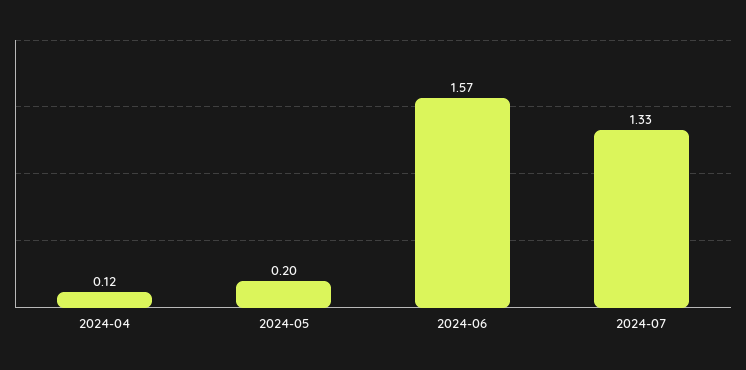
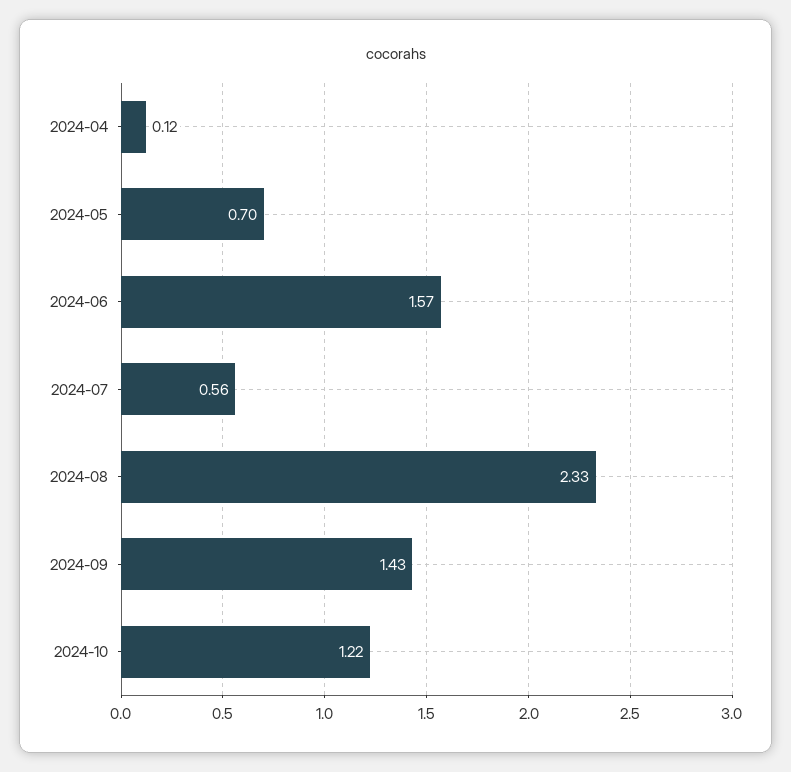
2024-05: 0.2 -> 0.7
2024-07: 1.33 -> 0.56
2024-08: none -> 2.33
2024-09: none -> 1.43
2024-10: none -> 1.22

